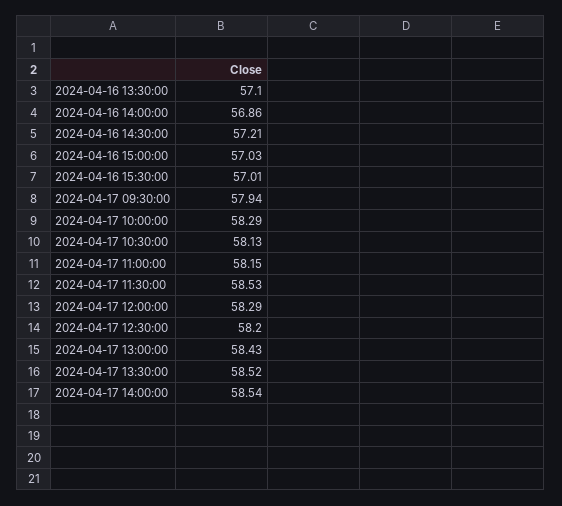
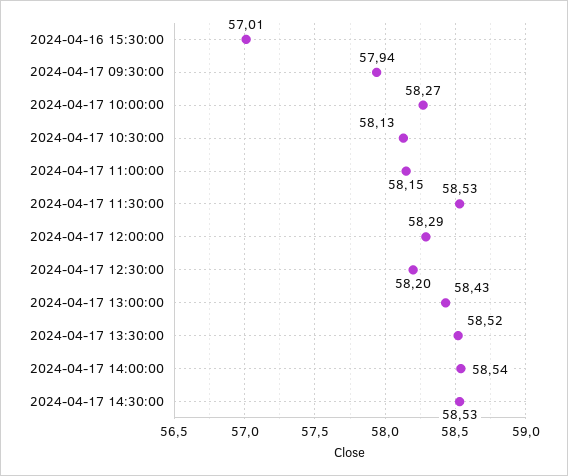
2024-04-16 13:30:00: 57.1 -> none
2024-04-16 14:00:00: 56.86 -> none
2024-04-16 14:30:00: 57.21 -> none
2024-04-16 15:00:00: 57.03 -> none
2024-04-17 10:00:00: 58.29 -> 58.27
2024-04-17 14:30:00: none -> 58.53

